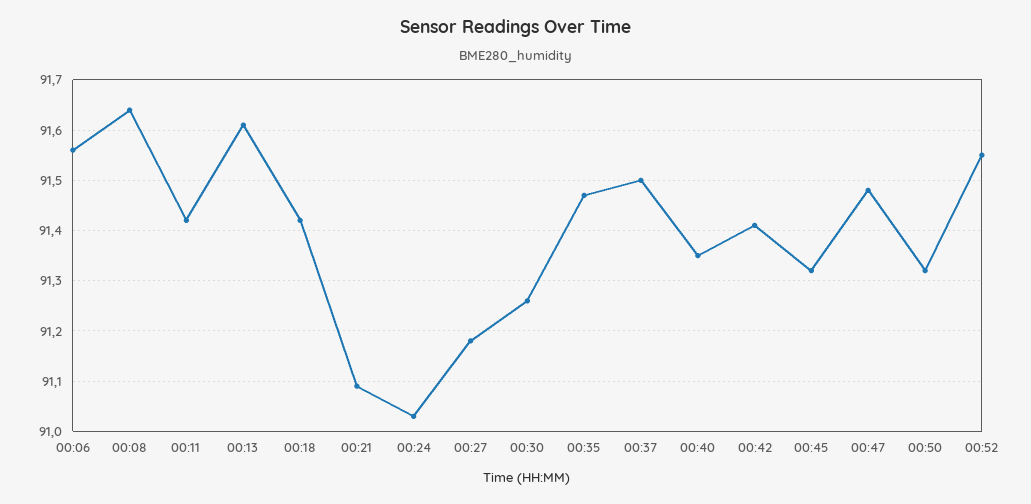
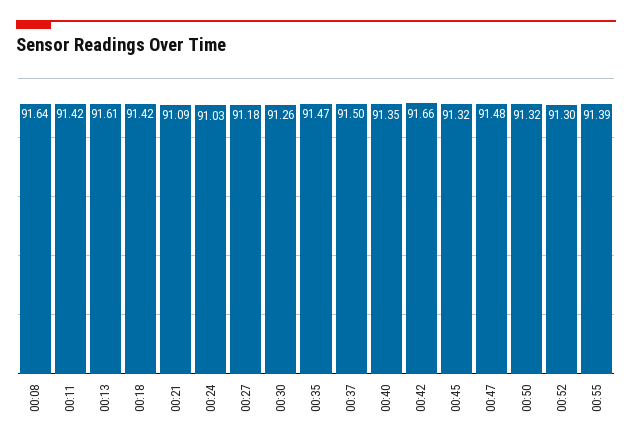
00:06: 91.55 -> none
00:42: 91.4 -> 91.66
00:52: 91.55 -> 91.3
00:55: none -> 91.39

